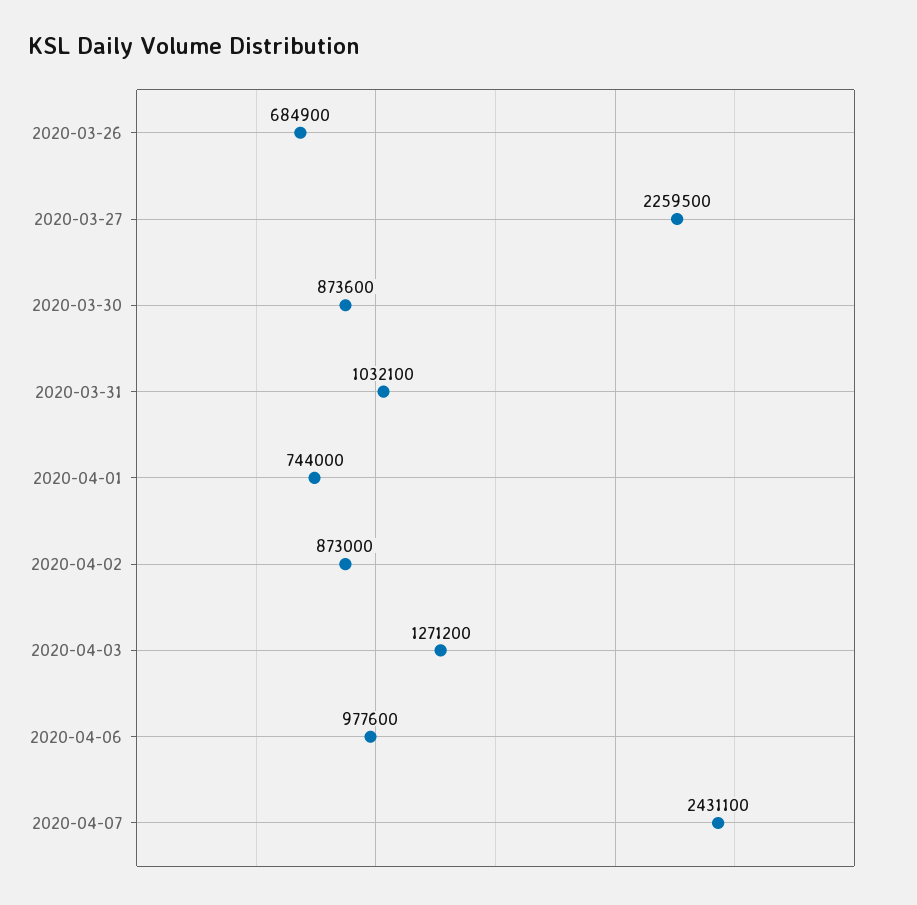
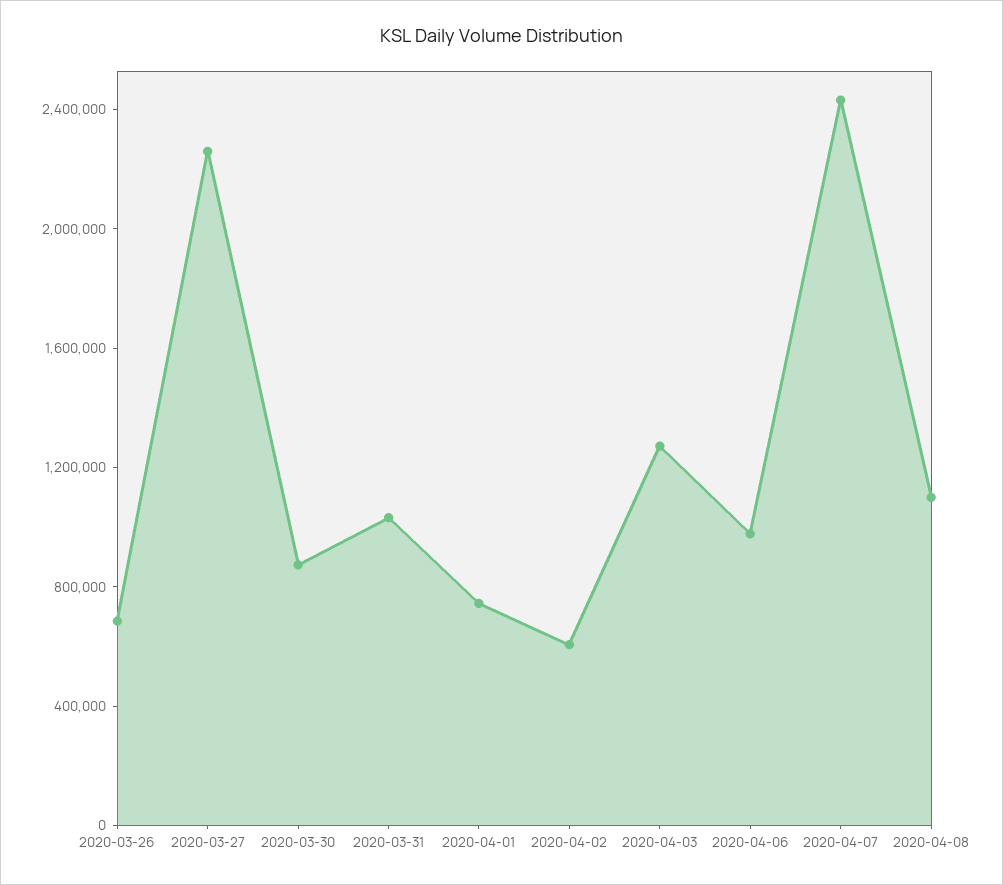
2020-04-02: 873000 -> 600000
2020-04-08: none -> 1100000

